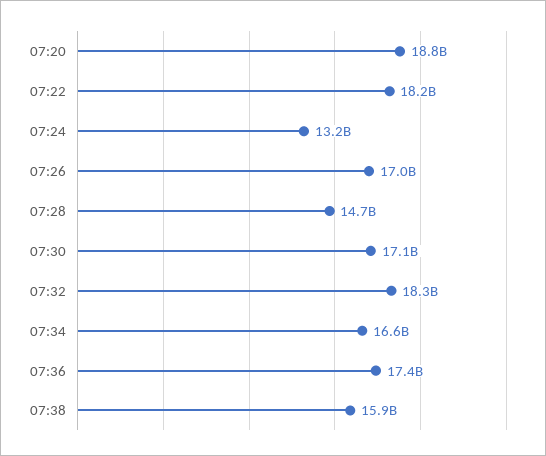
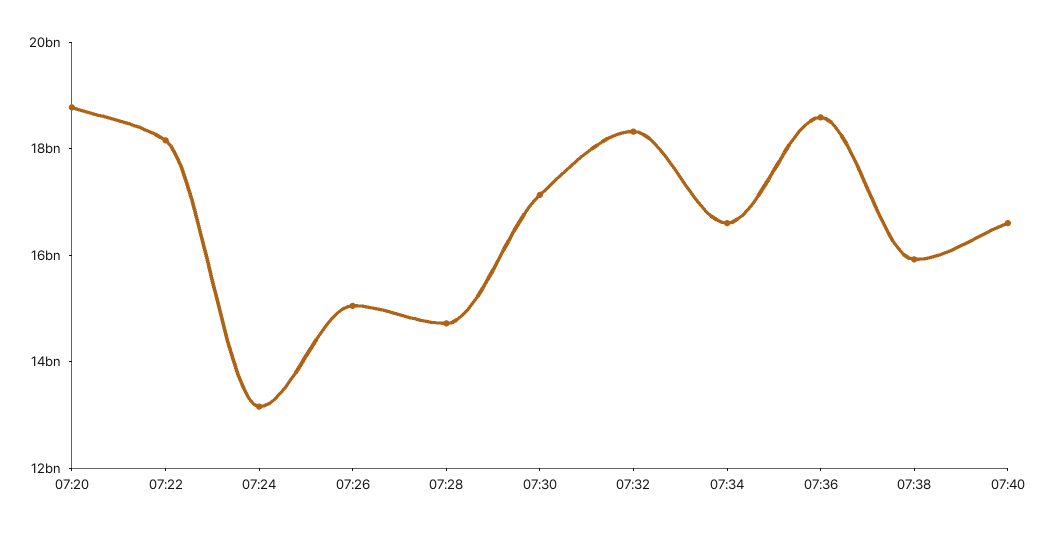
07:26: 17000000000 -> 15000000000
07:36: 17400000000 -> 18500000000
07:40: none -> 16500000000

